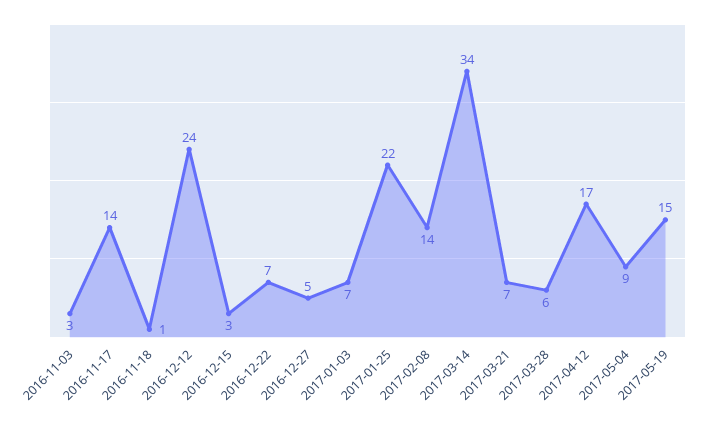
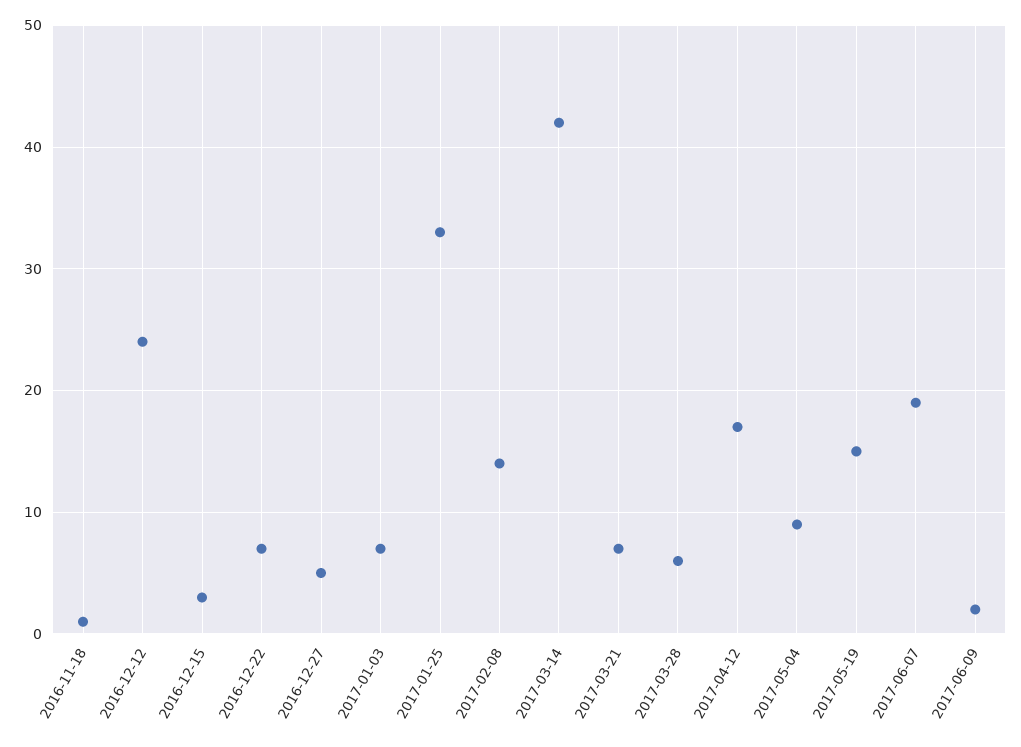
2016-11-03: 3 -> none
2016-11-17: 14 -> none
2017-01-25: 22 -> 33
2017-03-14: 34 -> 42
2017-06-07: none -> 19
2017-06-09: none -> 2

